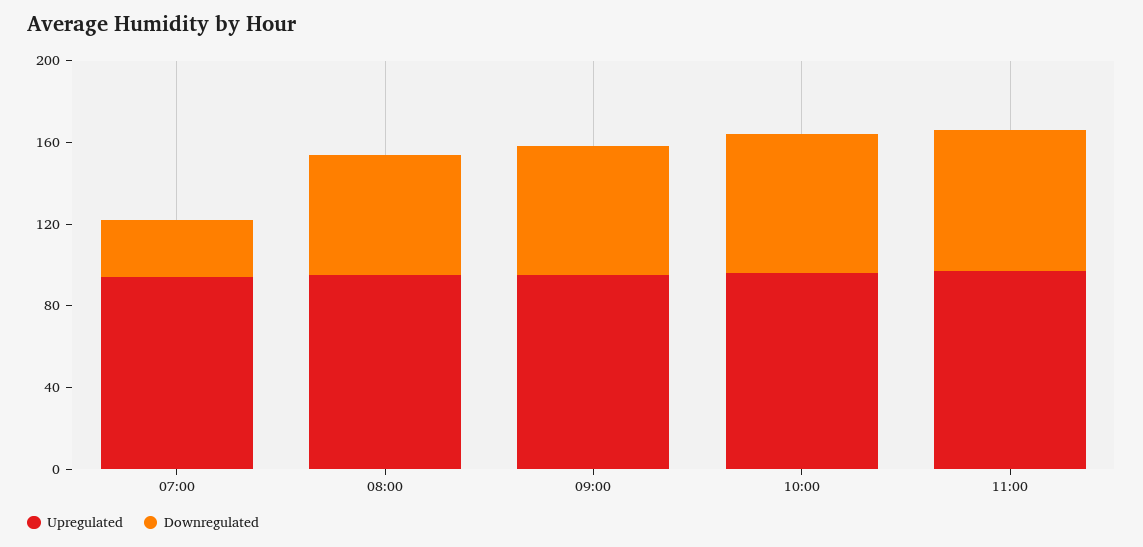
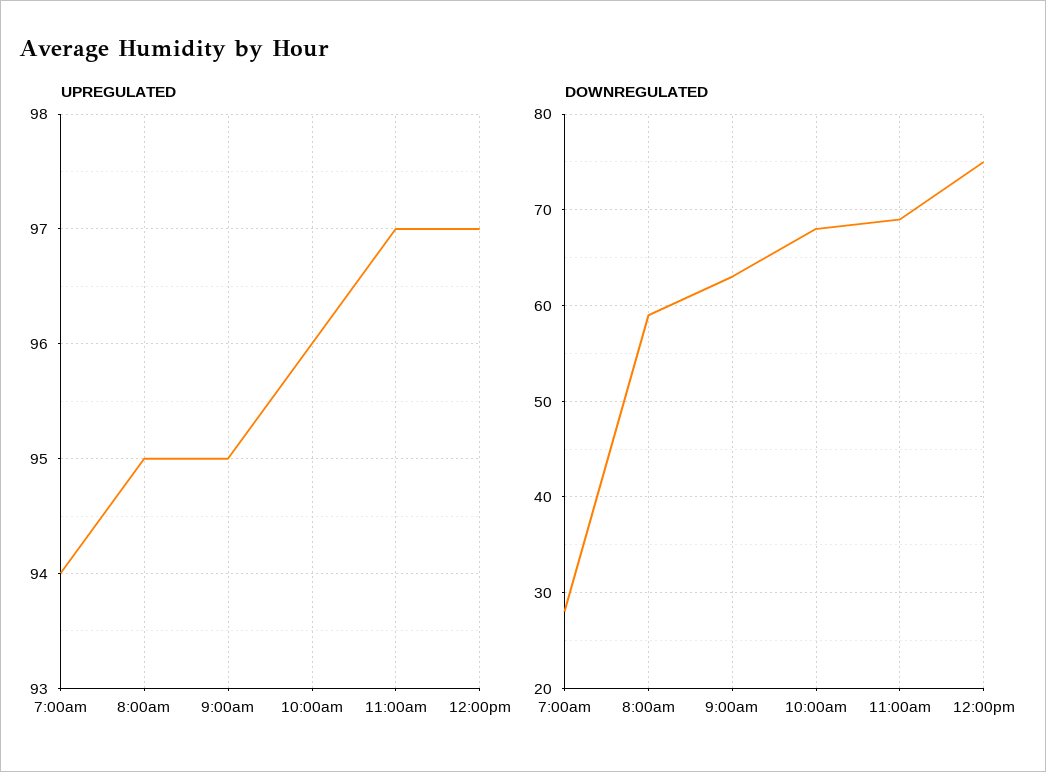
Upregulated, 12:00pm: none -> 97
Downregulated, 12:00pm: none -> 75

